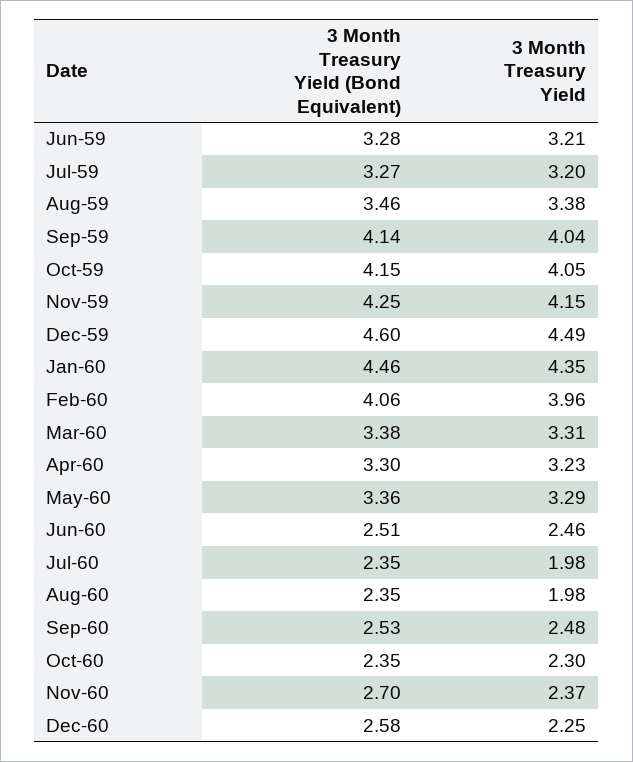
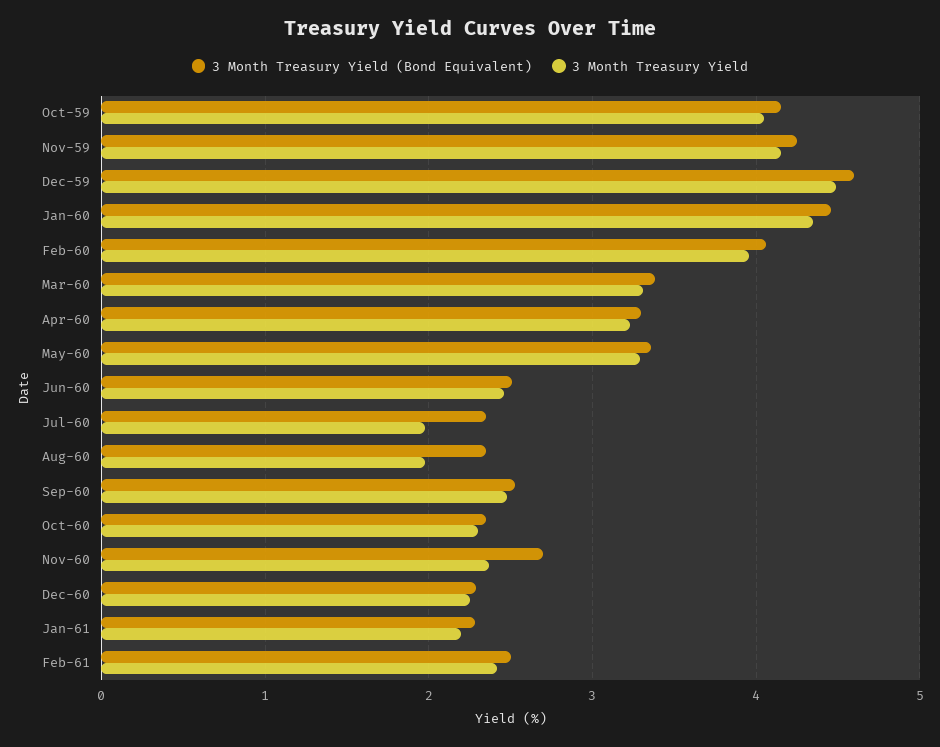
3 Month Treasury Yield (Bond Equivalent), Jun-59: 3.28 -> none
3 Month Treasury Yield, Jun-59: 3.21 -> none
3 Month Treasury Yield (Bond Equivalent), Jul-59: 3.27 -> none
3 Month Treasury Yield, Jul-59: 3.2 -> none
3 Month Treasury Yield (Bond Equivalent), Aug-59: 3.46 -> none
3 Month Treasury Yield, Aug-59: 3.38 -> none
3 Month Treasury Yield (Bond Equivalent), Sep-59: 4.14 -> none
3 Month Treasury Yield, Sep-59: 4.04 -> none
3 Month Treasury Yield (Bond Equivalent), Dec-60: 2.58 -> 2.3
3 Month Treasury Yield (Bond Equivalent), Jan-61: none -> 2.3
3 Month Treasury Yield, Jan-61: none -> 2.2
3 Month Treasury Yield (Bond Equivalent), Feb-61: none -> 2.5
3 Month Treasury Yield, Feb-61: none -> 2.4

